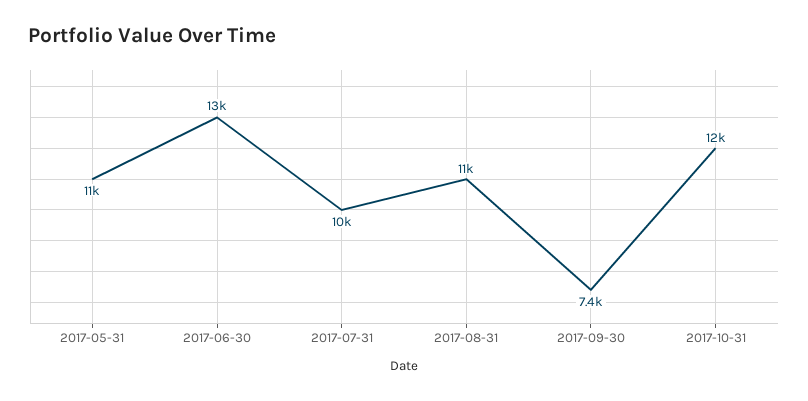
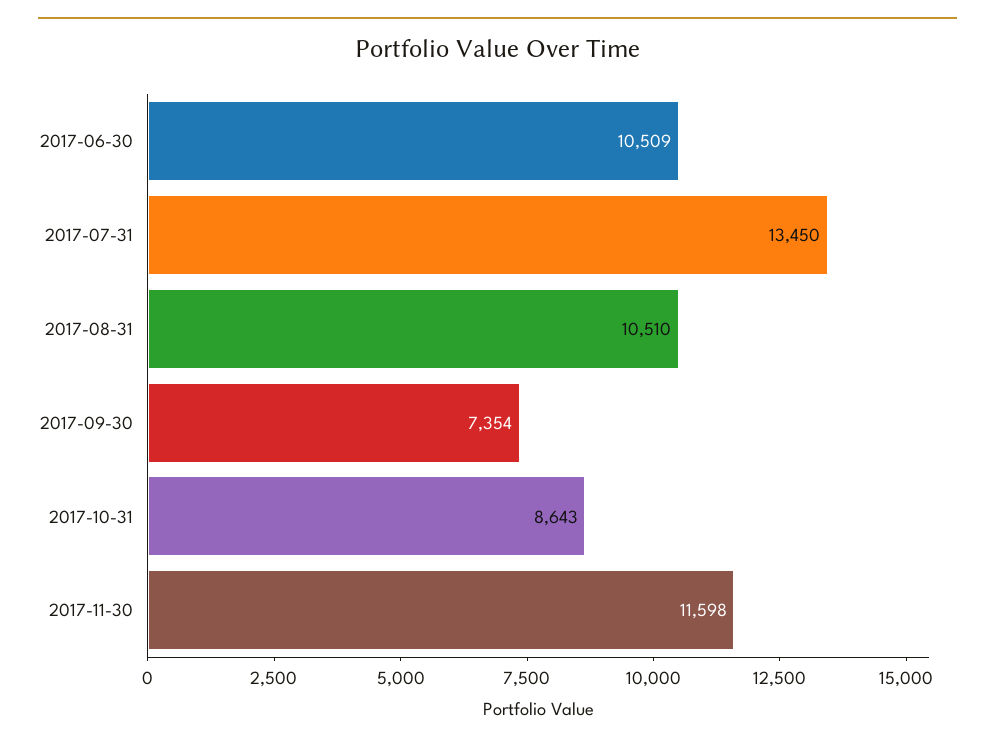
2017-05-31: 11000 -> none
2017-06-30: 13000 -> 10509
2017-07-31: 10000 -> 13450
2017-10-31: 12000 -> 8643
2017-11-30: none -> 11598

